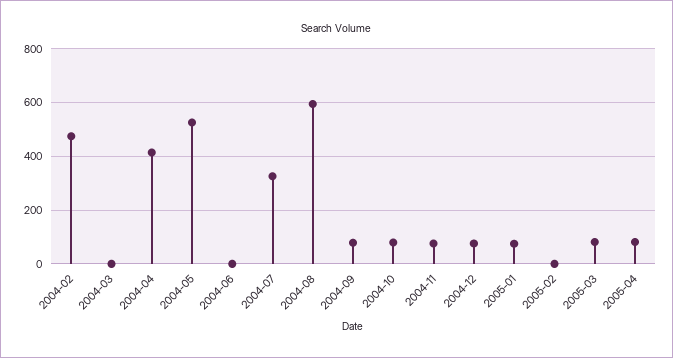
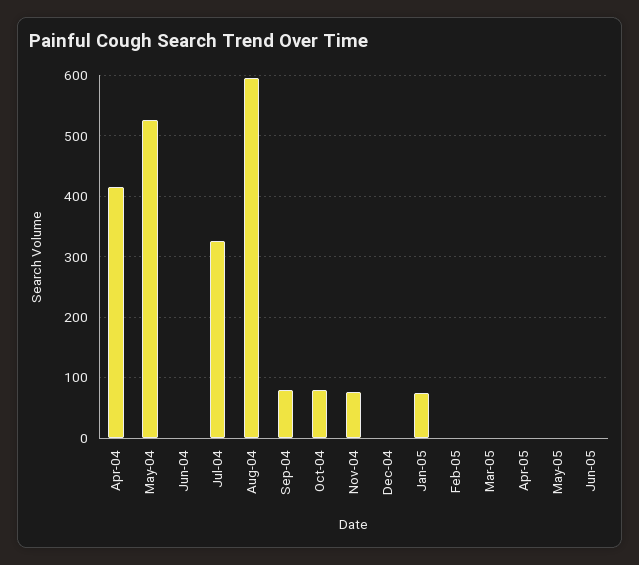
2004-02: 475 -> none
2004-03: 0 -> none
2004-12: 75 -> 0
2005-03: 75 -> 0
2005-04: 75 -> 0
May-05: none -> 0
Jun-05: none -> 0

